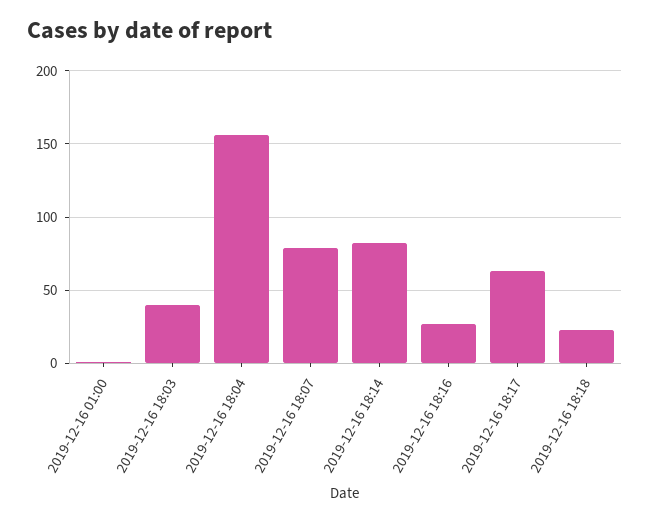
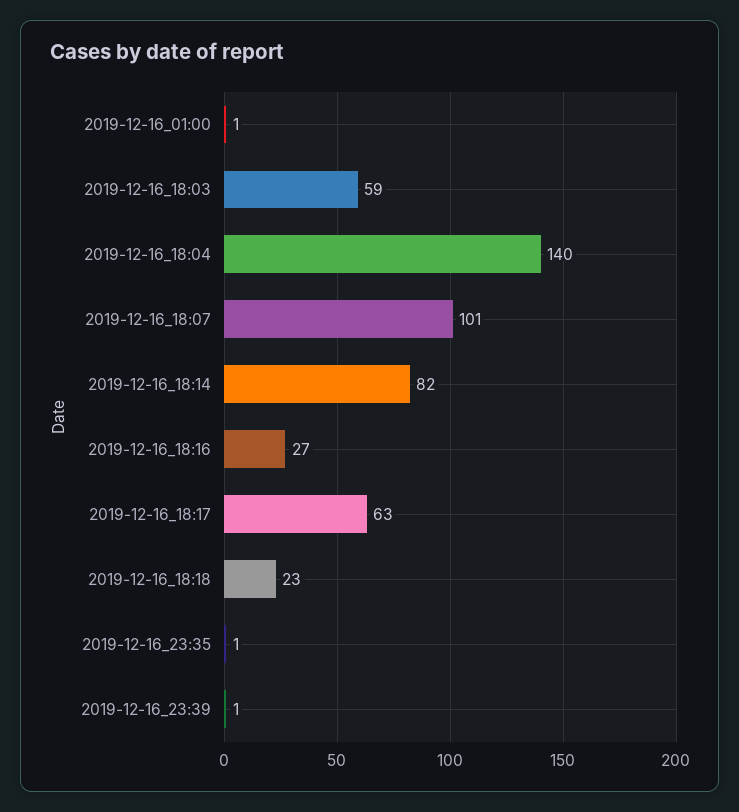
2019-12-16 18:03: 40 -> 59
2019-12-16 18:04: 155 -> 140
2019-12-16 18:07: 80 -> 101
2019-12-16_23:35: none -> 1
2019-12-16_23:39: none -> 1

